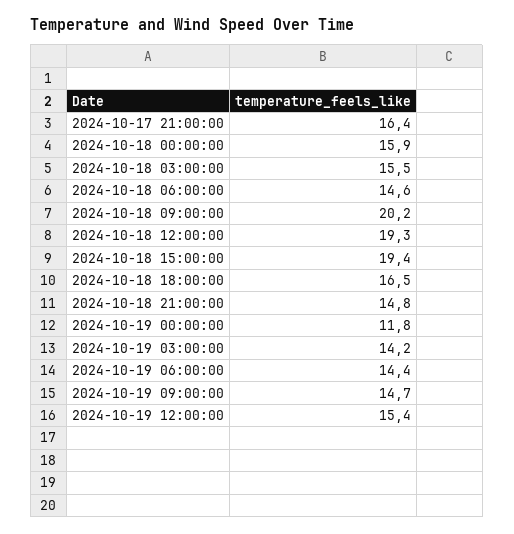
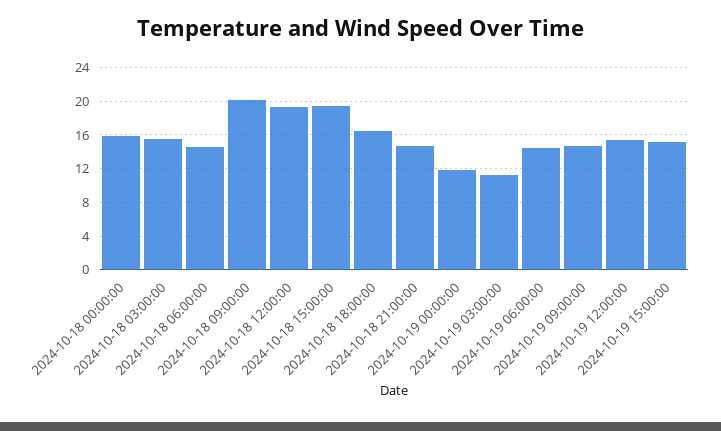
2024-10-17 21:00:00: 16.4 -> none
2024-10-19 03:00:00: 14.2 -> 11
2024-10-19 15:00:00: none -> 15

